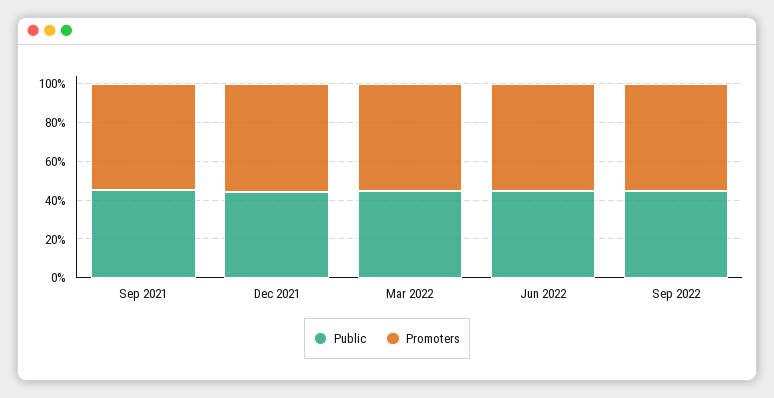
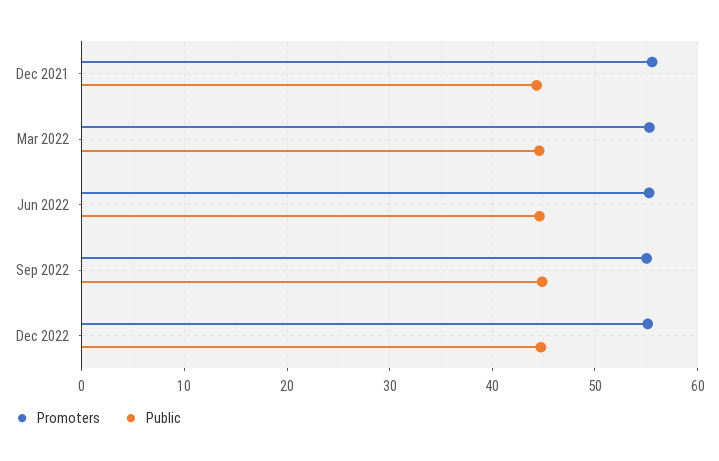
Public, Sep 2021: 45 -> none
Promoters, Sep 2021: 55 -> none
Promoters, Dec 2022: none -> 55
Public, Dec 2022: none -> 45

